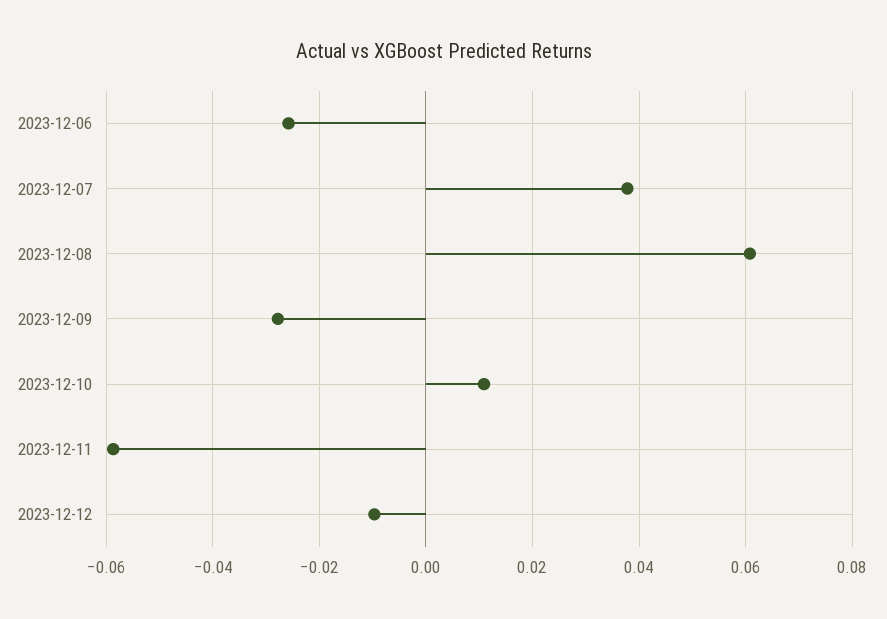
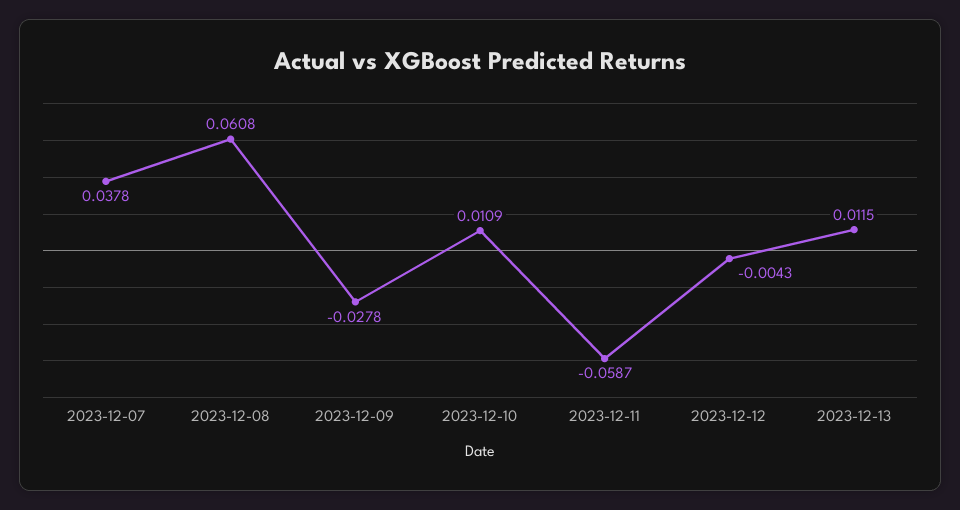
2023-12-06: -0.026 -> none
2023-12-12: -0.01 -> -0.0043
2023-12-13: none -> 0.0115

